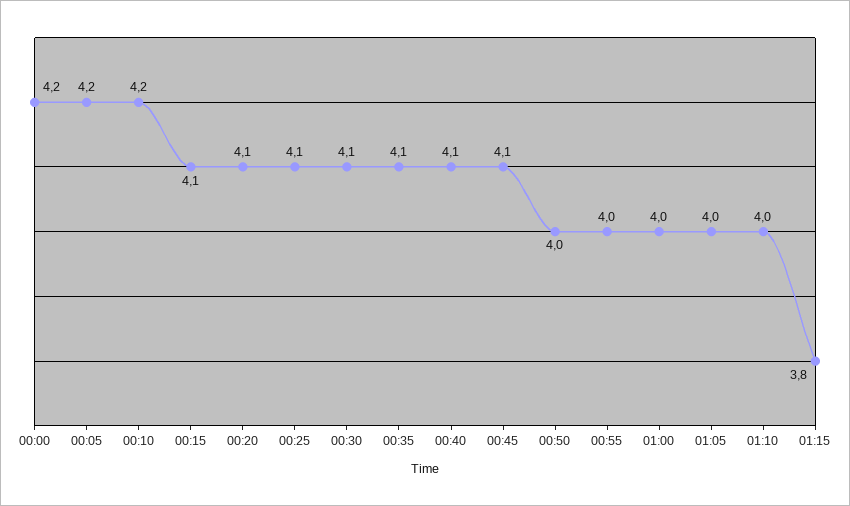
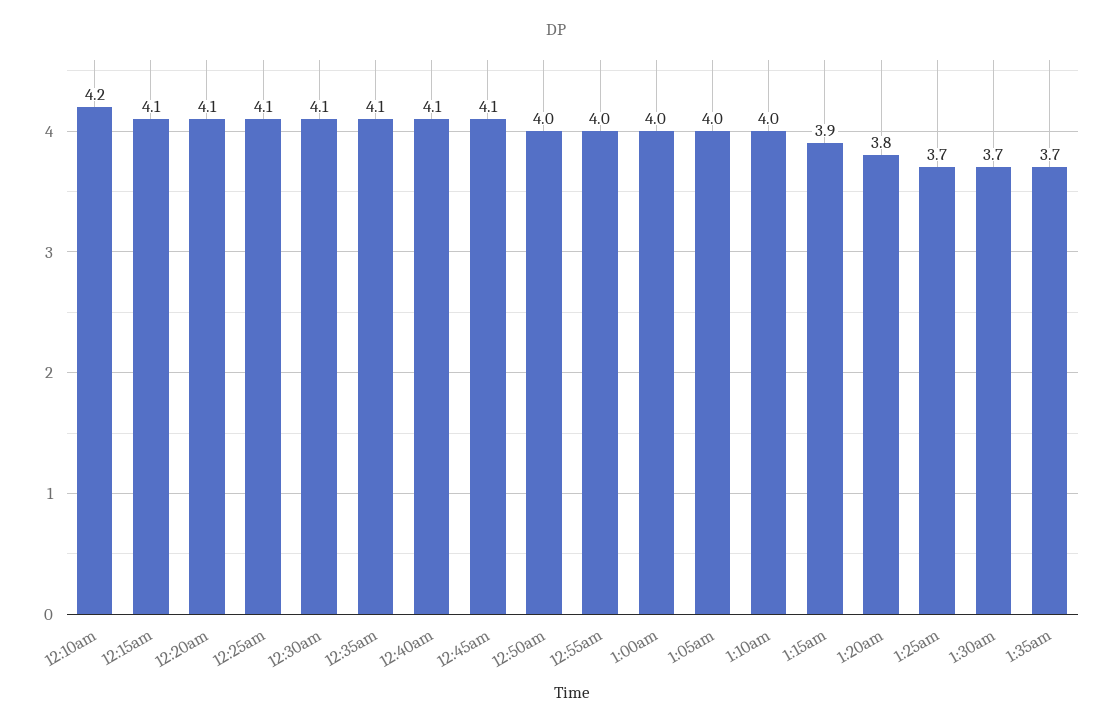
00:00: 4.2 -> none
00:05: 4.2 -> none
01:15: 3.8 -> 3.9
1:20am: none -> 3.8
1:25am: none -> 3.7
1:30am: none -> 3.7
1:35am: none -> 3.7

